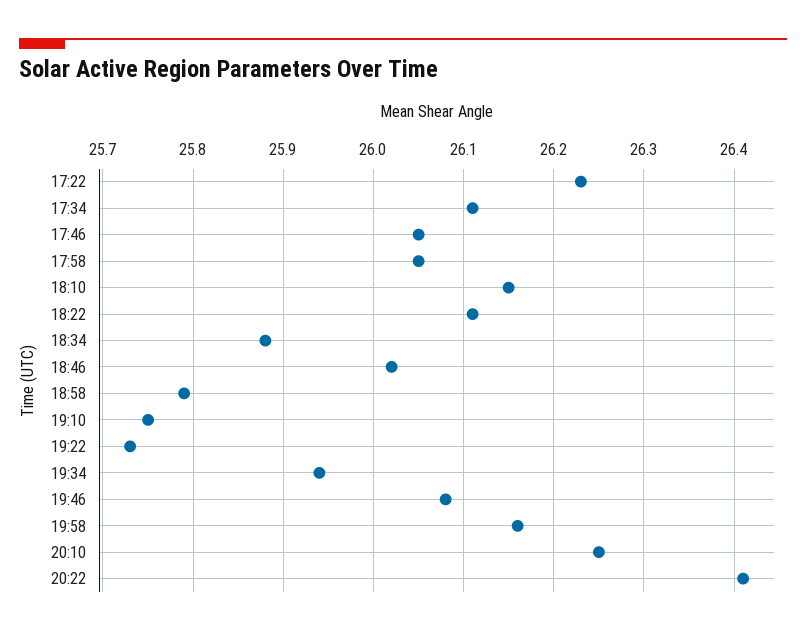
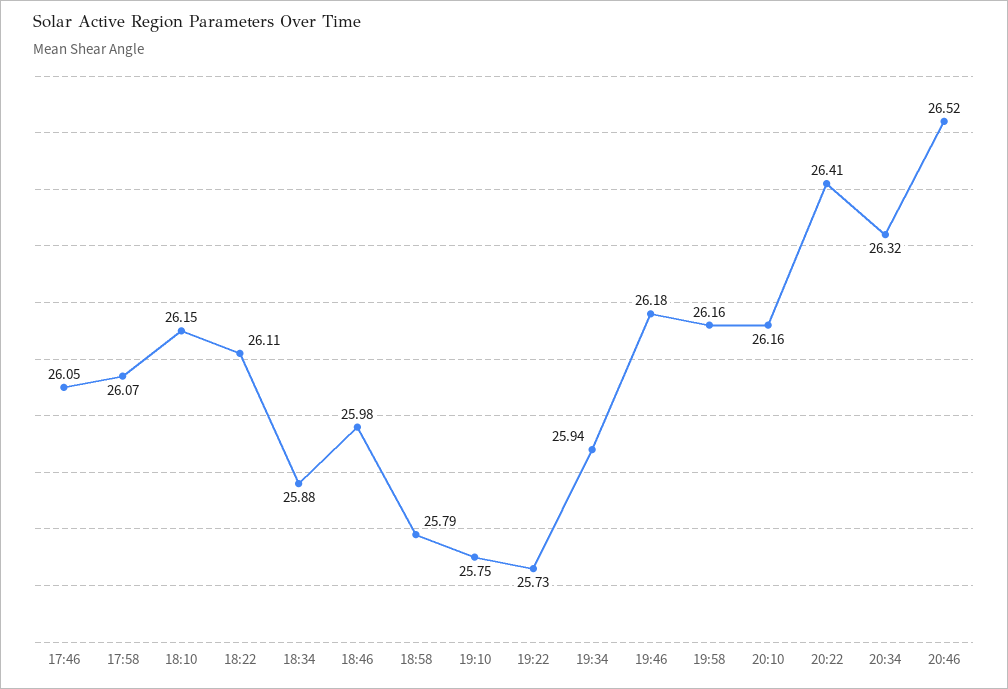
17:22: 26.23 -> none
17:34: 26.11 -> none
17:58: 26.05 -> 26.07
18:46: 26.02 -> 25.98
19:46: 26.08 -> 26.18
20:10: 26.25 -> 26.16
20:34: none -> 26.32
20:46: none -> 26.52

